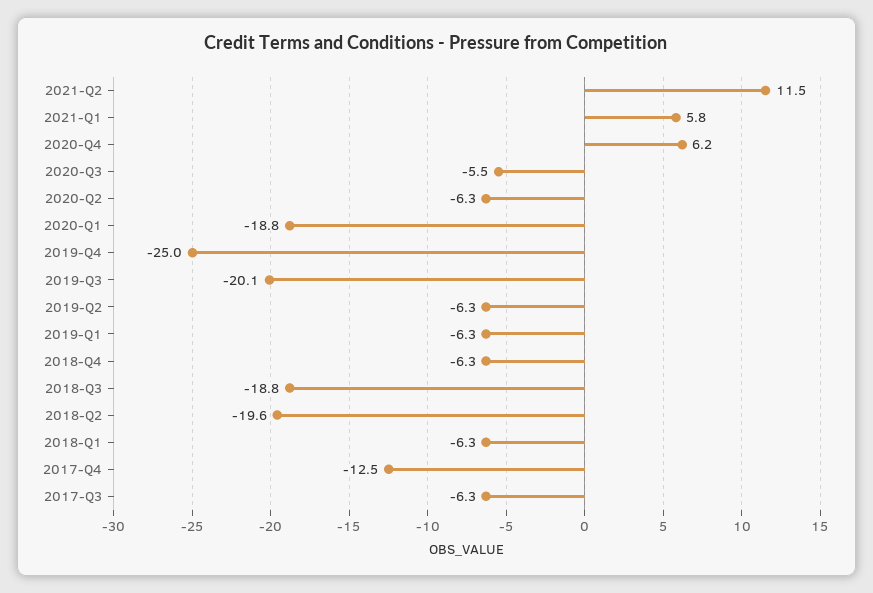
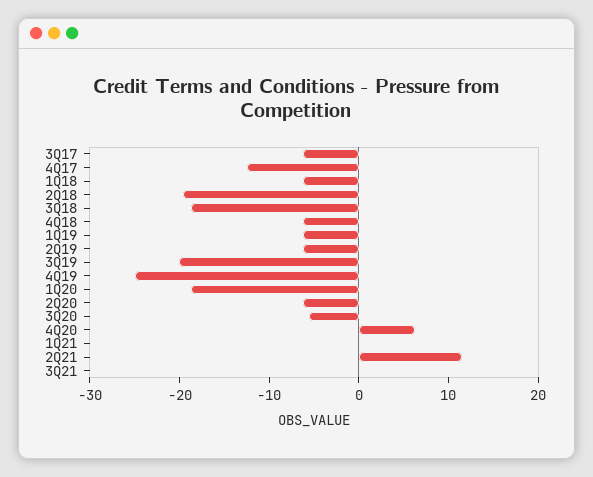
2021-Q1: 5.8 -> 0
3Q21: none -> 0

